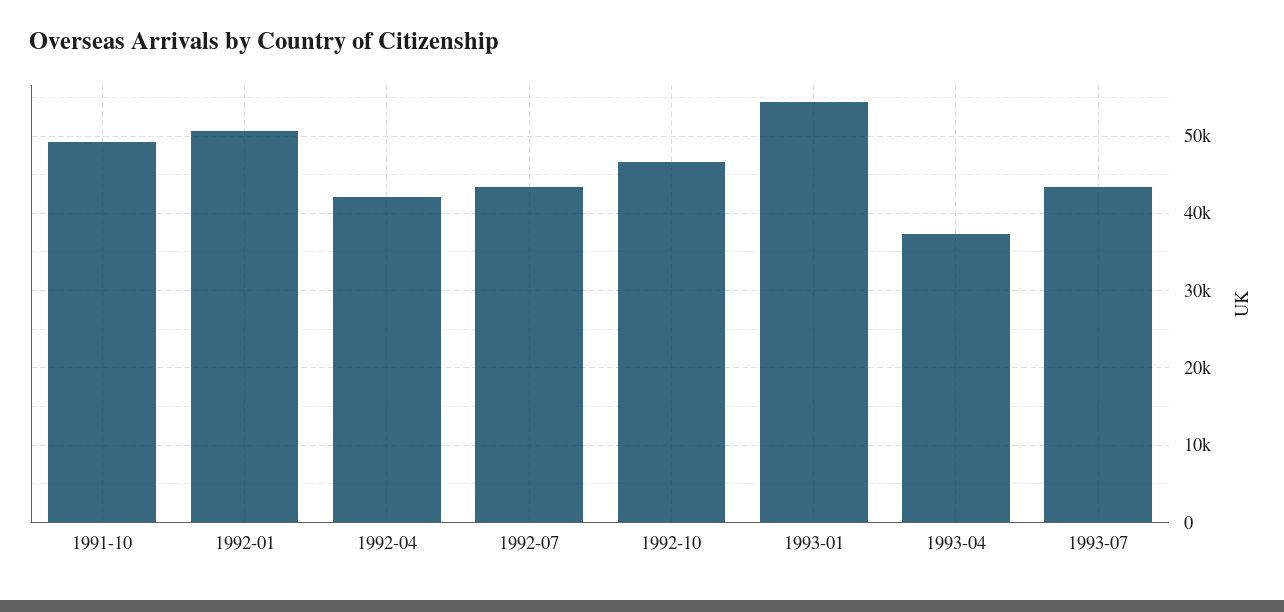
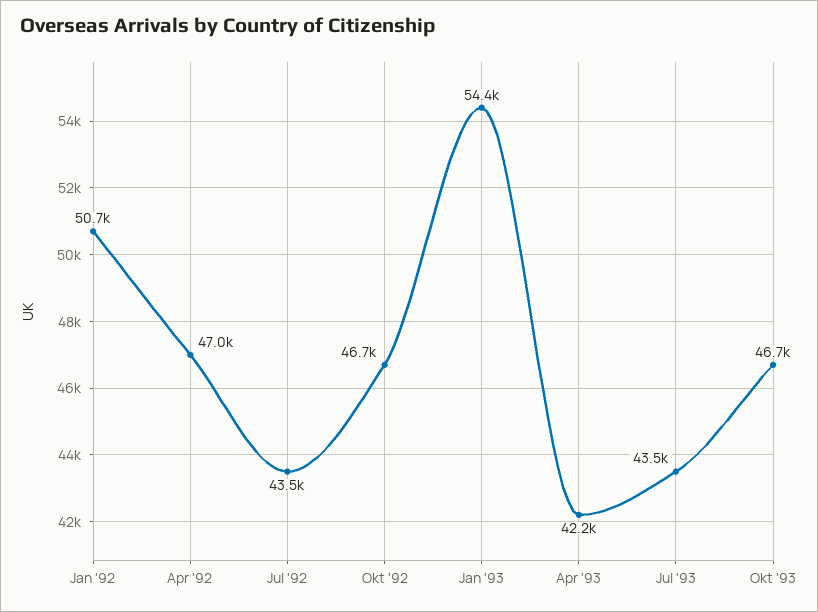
1991-10: 49000 -> none
1992-04: 42000 -> 47000
1993-04: 37000 -> 42200
Okt '93: none -> 46700

